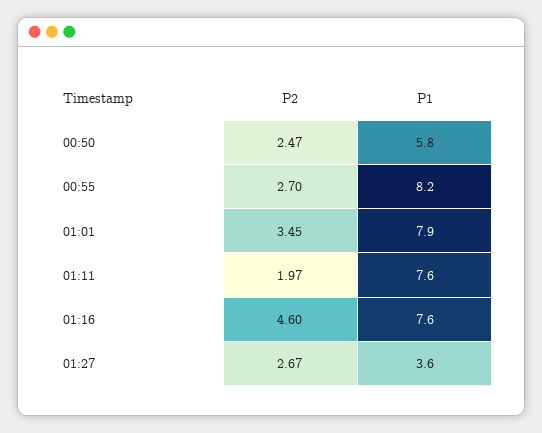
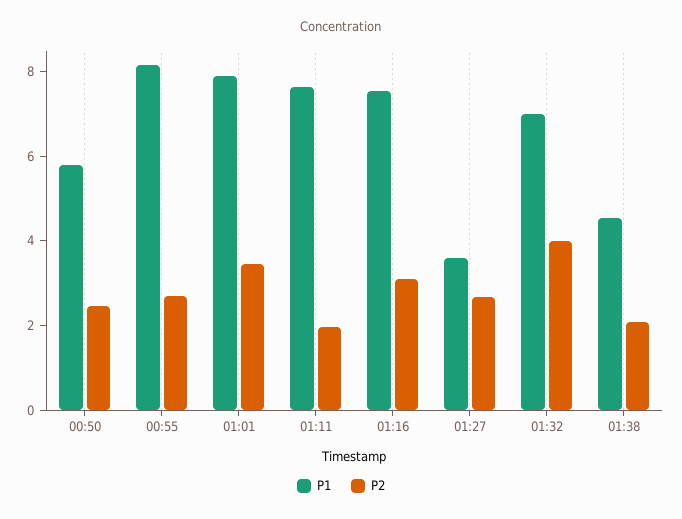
P2, 01:16: 4.6 -> 3
P1, 01:32: none -> 7
P2, 01:32: none -> 4
P1, 01:38: none -> 4.5
P2, 01:38: none -> 2

